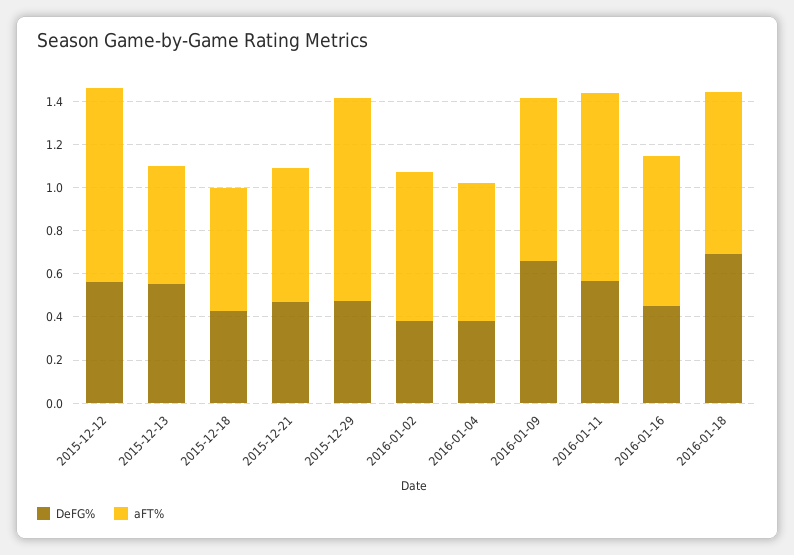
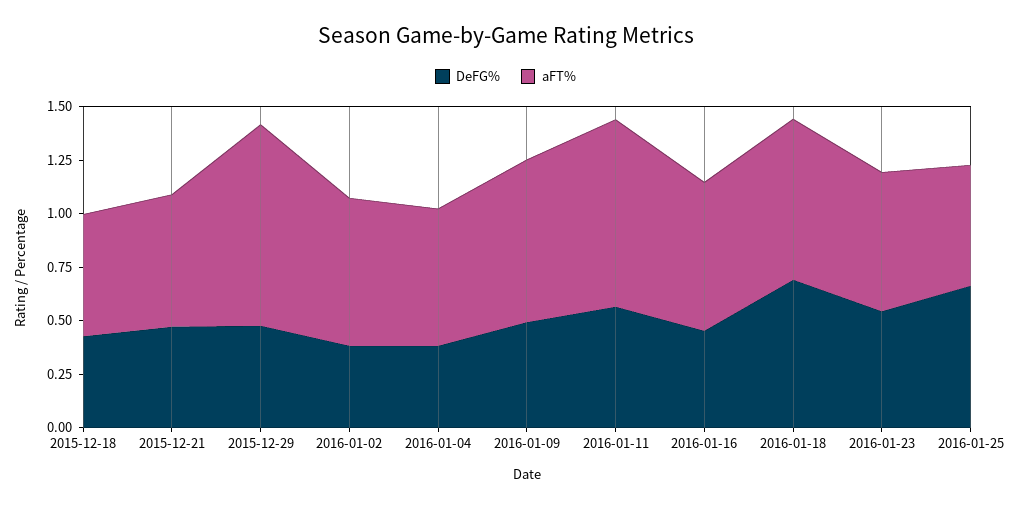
DeFG%, 2015-12-12: 0.55 -> none
aFT%, 2015-12-12: 0.9 -> none
DeFG%, 2015-12-13: 0.55 -> none
aFT%, 2015-12-13: 0.55 -> none
DeFG%, 2016-01-09: 0.65 -> 0.5
DeFG%, 2016-01-23: none -> 0.55
aFT%, 2016-01-23: none -> 0.65
DeFG%, 2016-01-25: none -> 0.65
aFT%, 2016-01-25: none -> 0.55

